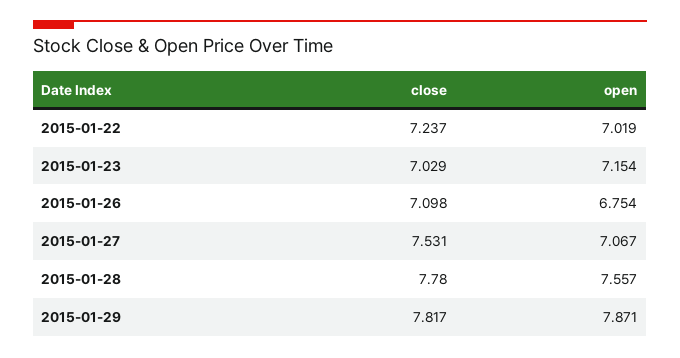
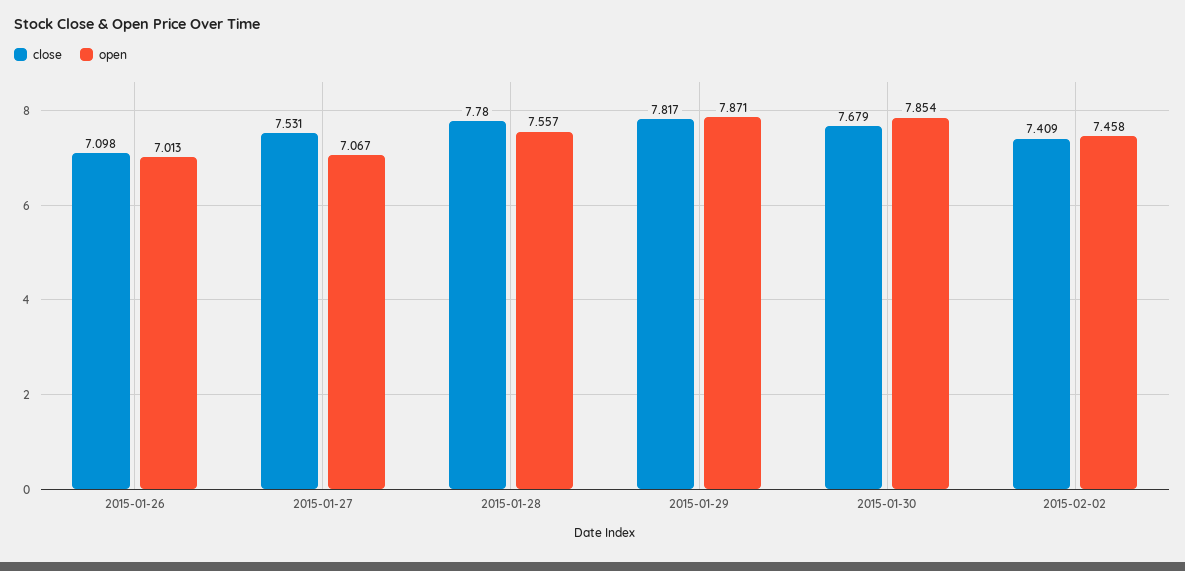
close, 2015-01-22: 7.237 -> none
open, 2015-01-22: 7.019 -> none
close, 2015-01-23: 7.029 -> none
open, 2015-01-23: 7.154 -> none
open, 2015-01-26: 6.754 -> 7.013
close, 2015-01-30: none -> 7.679
open, 2015-01-30: none -> 7.854
close, 2015-02-02: none -> 7.409
open, 2015-02-02: none -> 7.458

